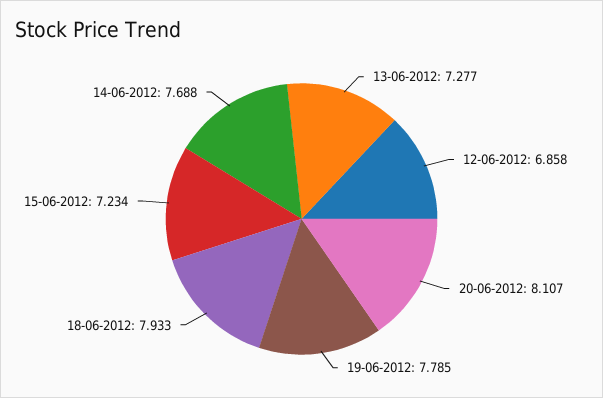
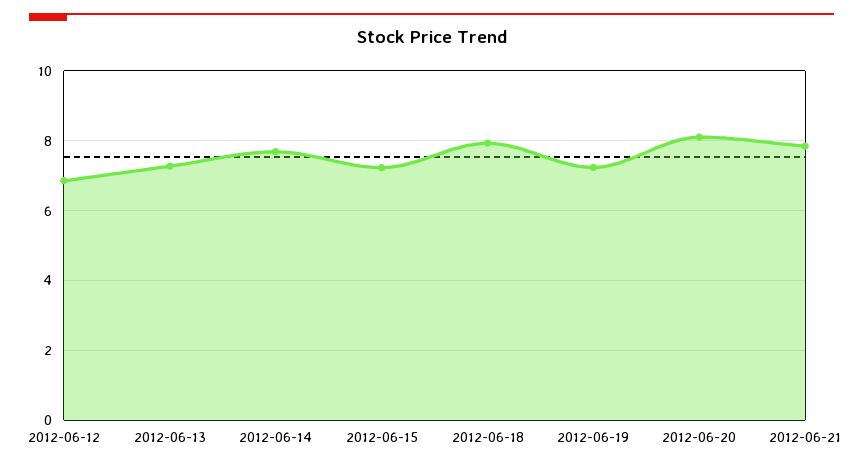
19-06-2012: 7.785 -> 7.2
2012-06-21: none -> 7.8

